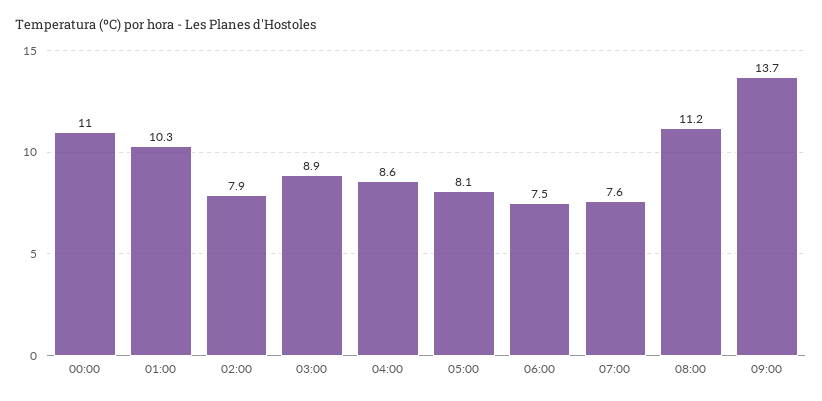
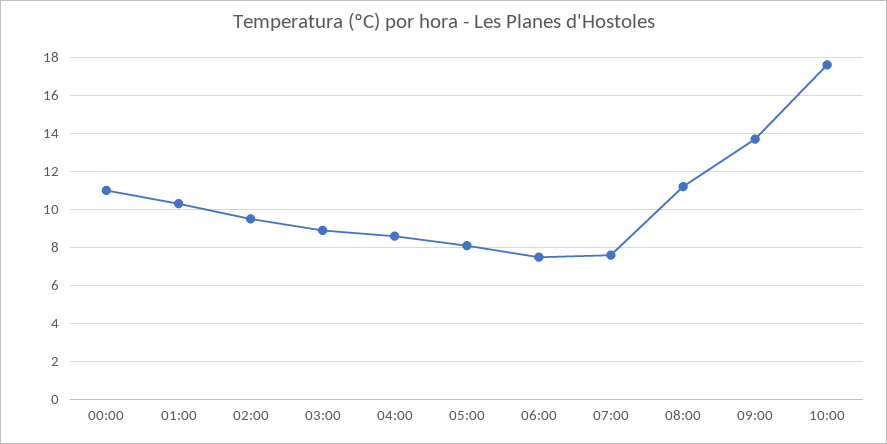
02:00: 7.9 -> 9.5
10:00: none -> 17.5

